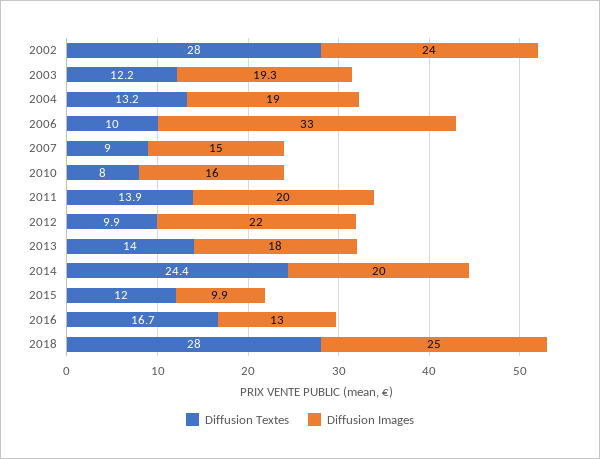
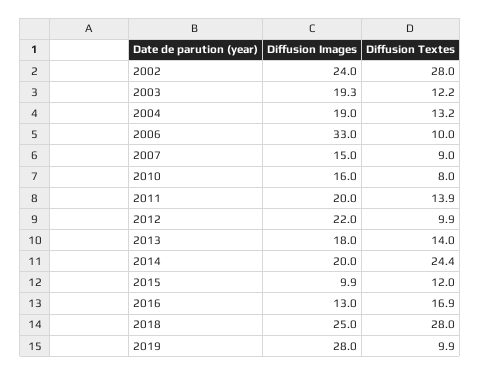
Diffusion Textes, 2016: 16.7 -> 16.9
Diffusion Images, 2019: none -> 28
Diffusion Textes, 2019: none -> 9.9

